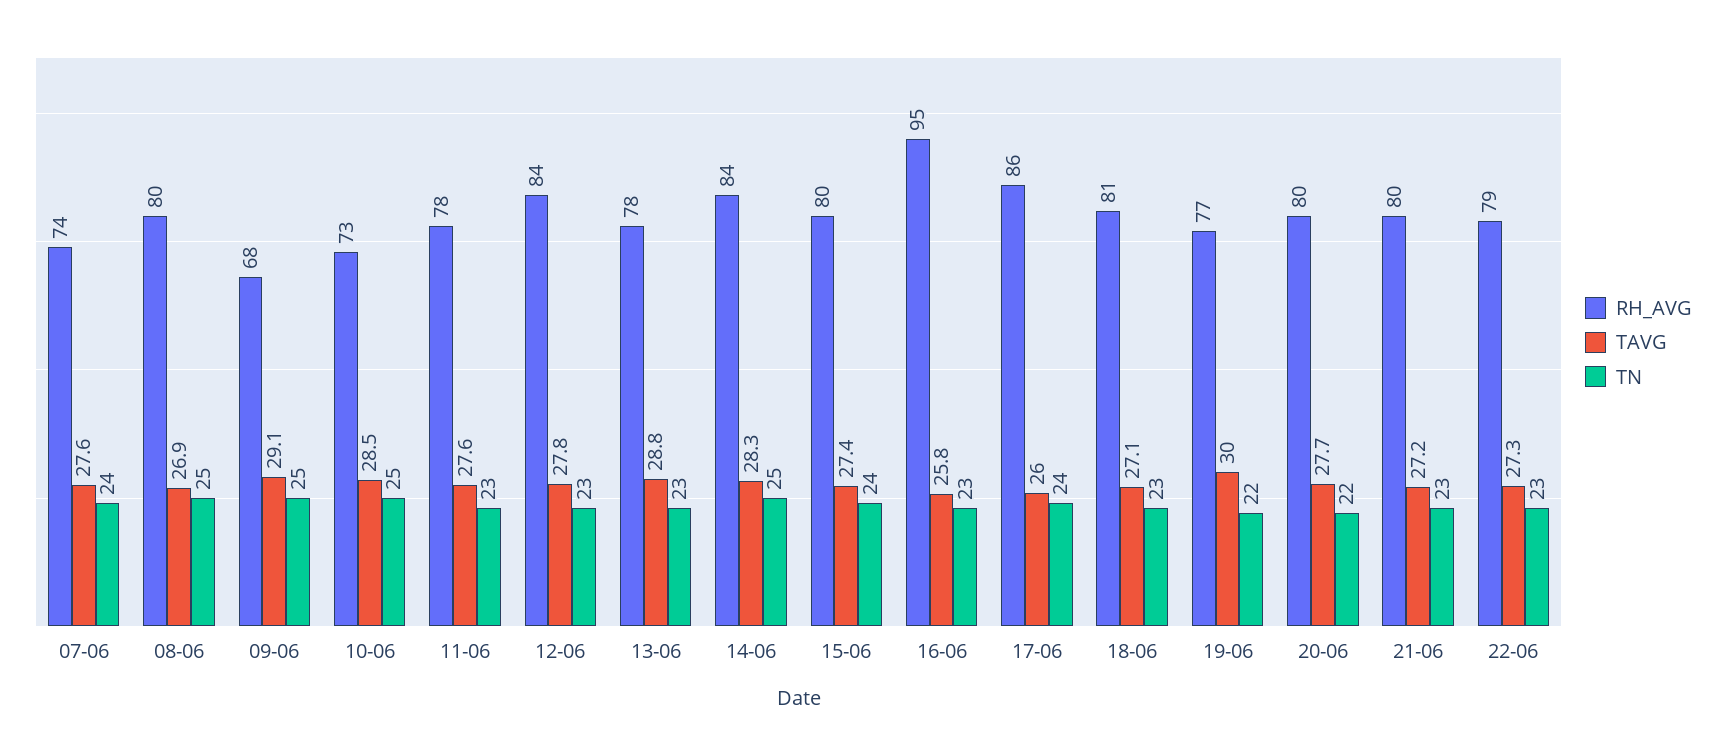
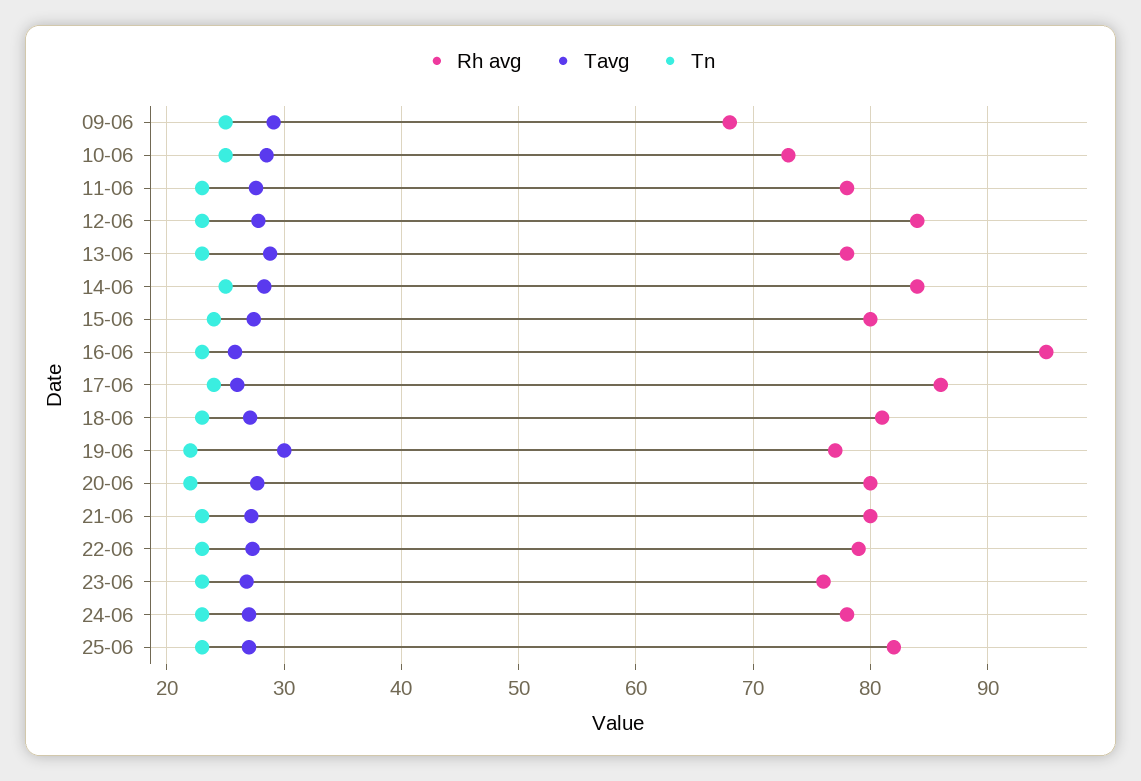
RH_AVG, 07-06: 74 -> none
TAVG, 07-06: 27.6 -> none
TN, 07-06: 24 -> none
RH_AVG, 08-06: 80 -> none
TAVG, 08-06: 26.9 -> none
TN, 08-06: 25 -> none
RH_AVG, 23-06: none -> 76
TAVG, 23-06: none -> 27
TN, 23-06: none -> 23
RH_AVG, 24-06: none -> 78
TAVG, 24-06: none -> 27
TN, 24-06: none -> 23
RH_AVG, 25-06: none -> 82
TAVG, 25-06: none -> 27
TN, 25-06: none -> 23

